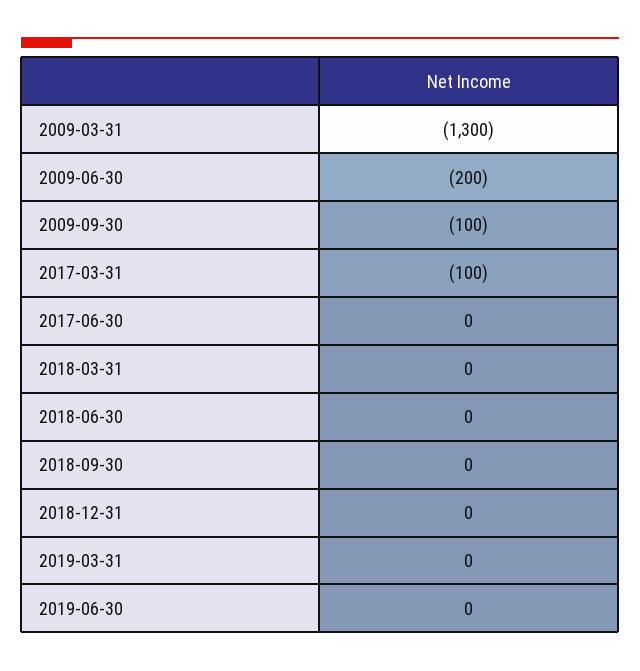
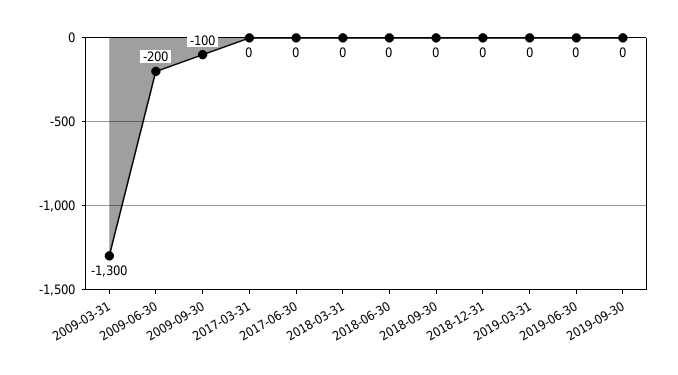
2017-03-31: -100 -> 0
2019-09-30: none -> 0

